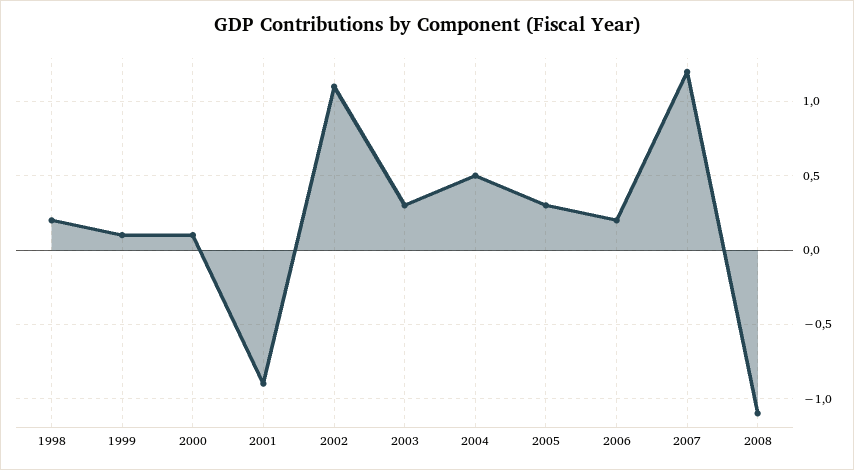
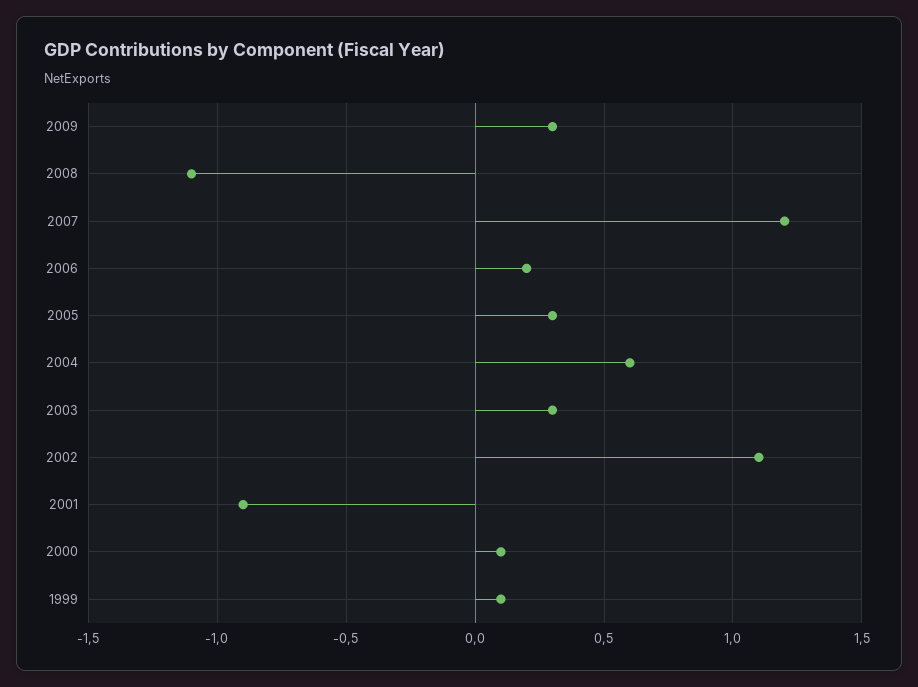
1998: 0.2 -> none
2004: 0.5 -> 0.6
2009: none -> 0.3

